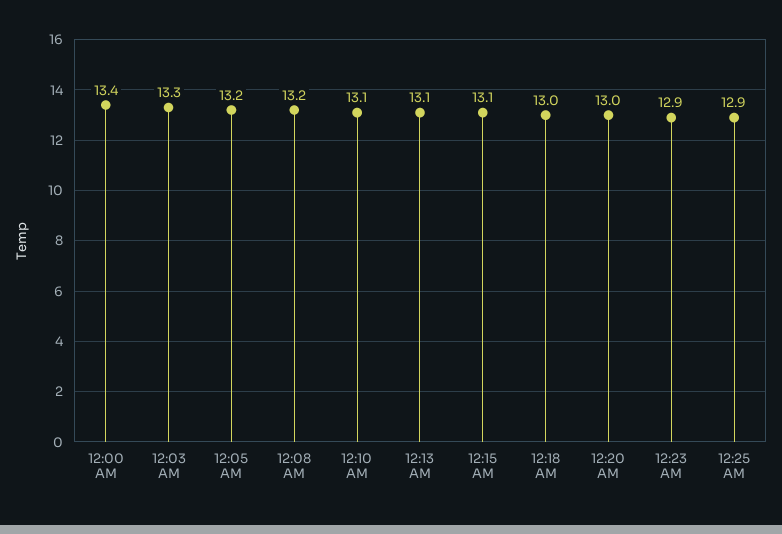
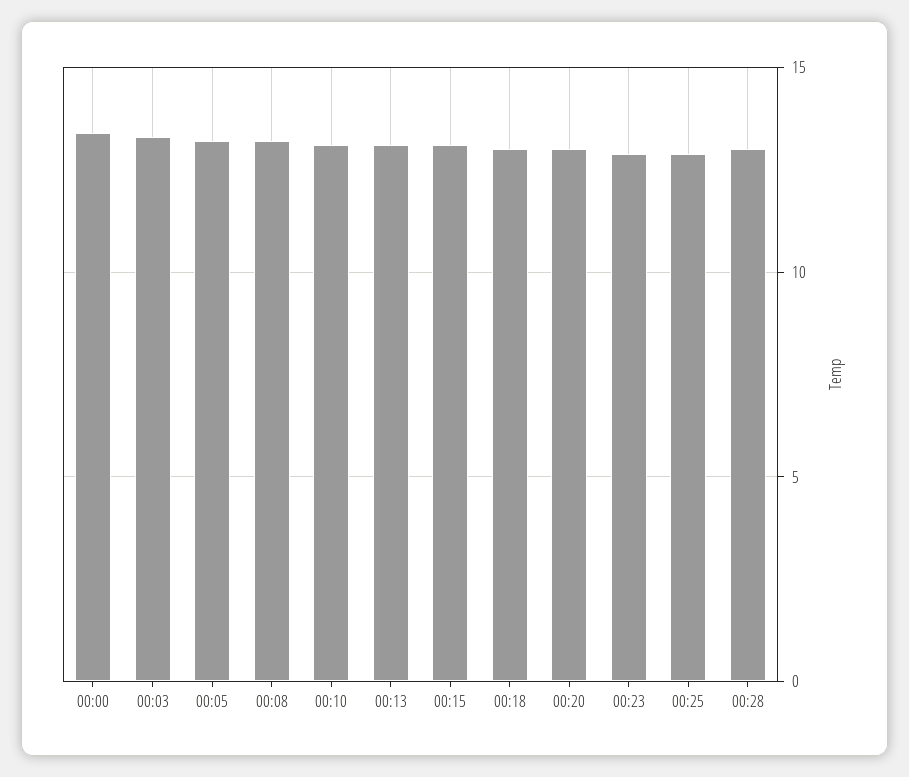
00:28: none -> 13

